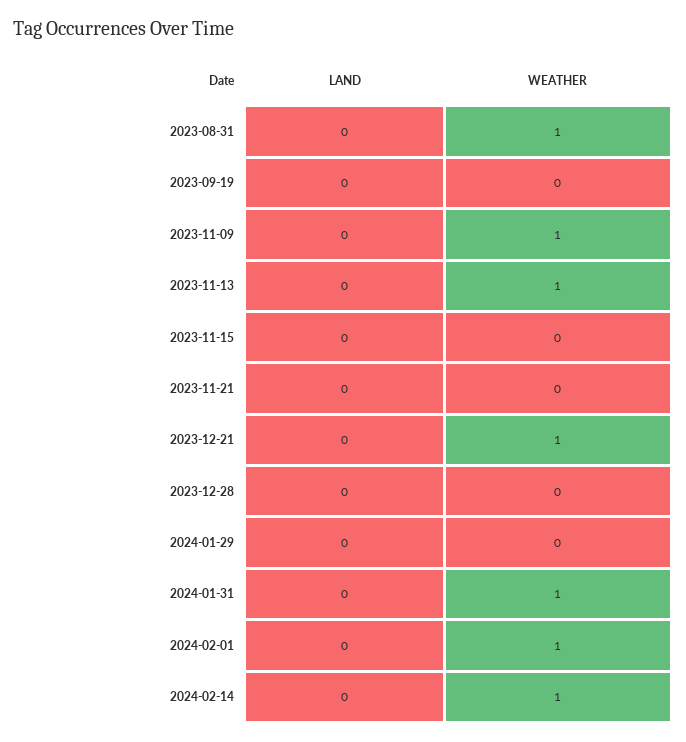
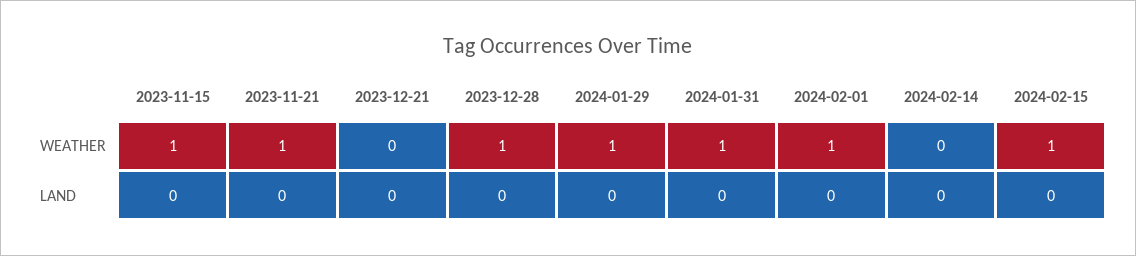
LAND, 2023-08-31: 0 -> none
WEATHER, 2023-08-31: 1 -> none
LAND, 2023-09-19: 0 -> none
WEATHER, 2023-09-19: 0 -> none
LAND, 2023-11-09: 0 -> none
WEATHER, 2023-11-09: 1 -> none
LAND, 2023-11-13: 0 -> none
WEATHER, 2023-11-13: 1 -> none
WEATHER, 2023-11-15: 0 -> 1
WEATHER, 2023-11-21: 0 -> 1
WEATHER, 2023-12-21: 1 -> 0
WEATHER, 2023-12-28: 0 -> 1
WEATHER, 2024-01-29: 0 -> 1
WEATHER, 2024-02-14: 1 -> 0
WEATHER, 2024-02-15: none -> 1
LAND, 2024-02-15: none -> 0

